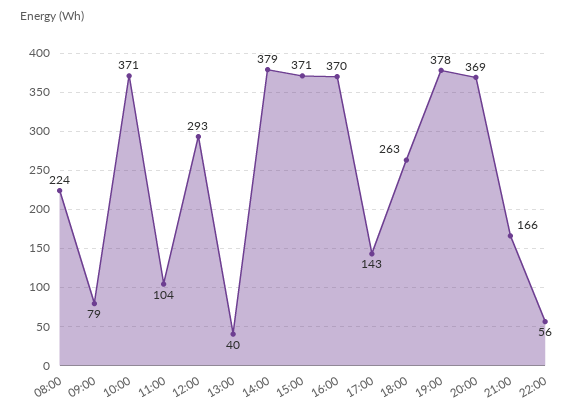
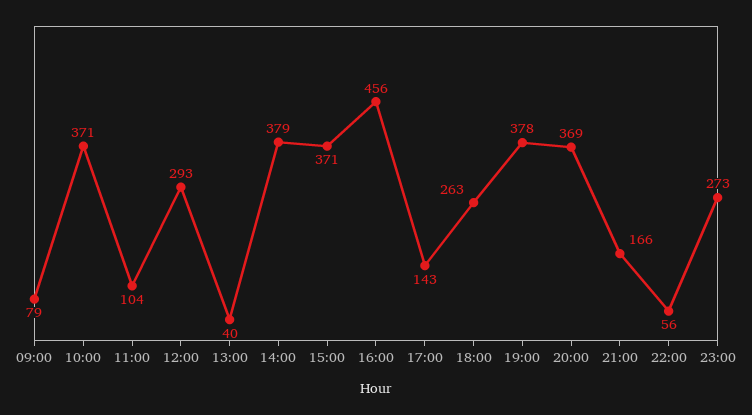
08:00: 224 -> none
16:00: 370 -> 456
23:00: none -> 273

